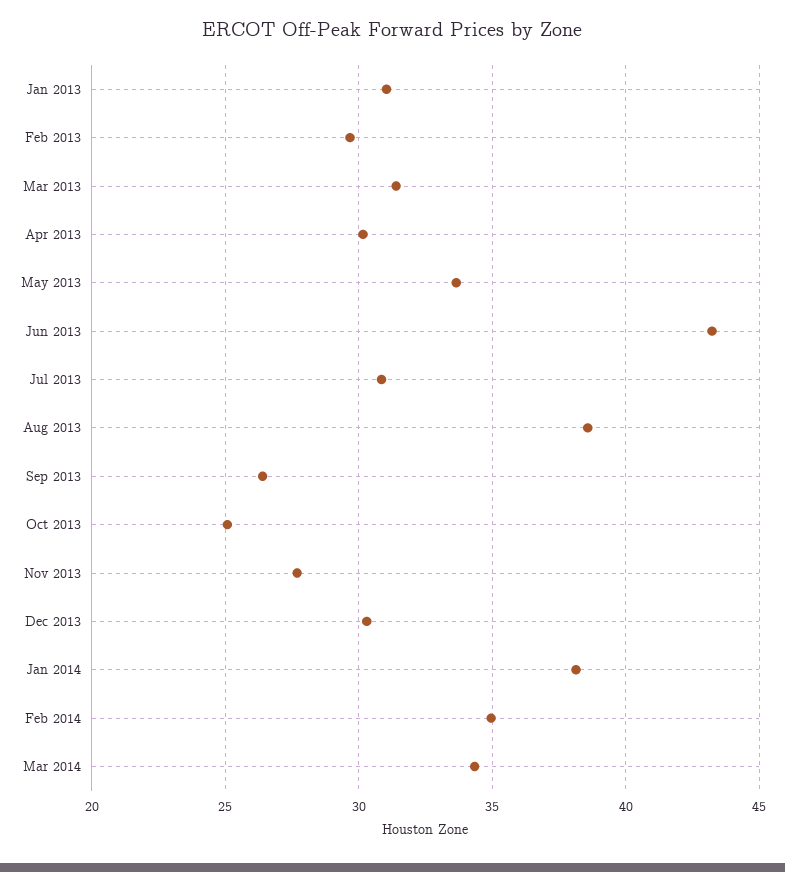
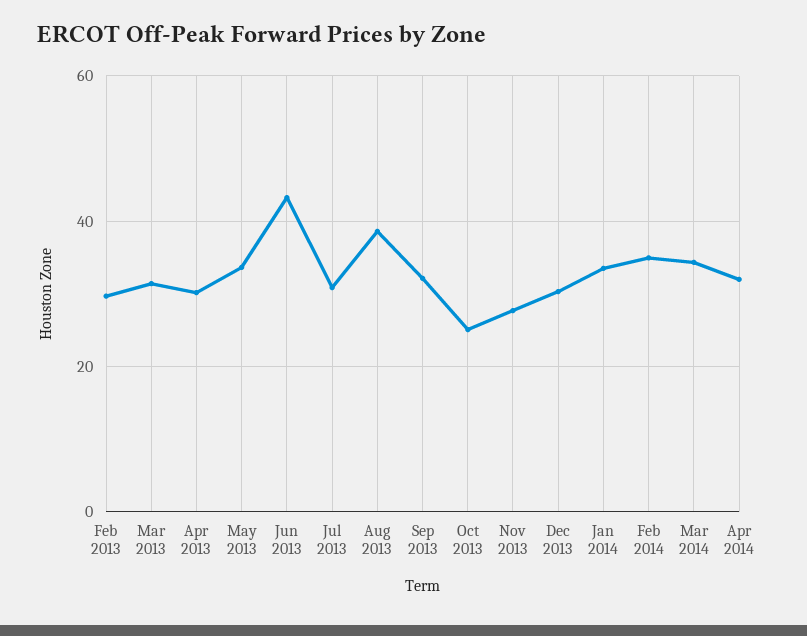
Jan 2013: 31 -> none
Sep 2013: 26.5 -> 32
Jan 2014: 38 -> 34
Apr 2014: none -> 32

